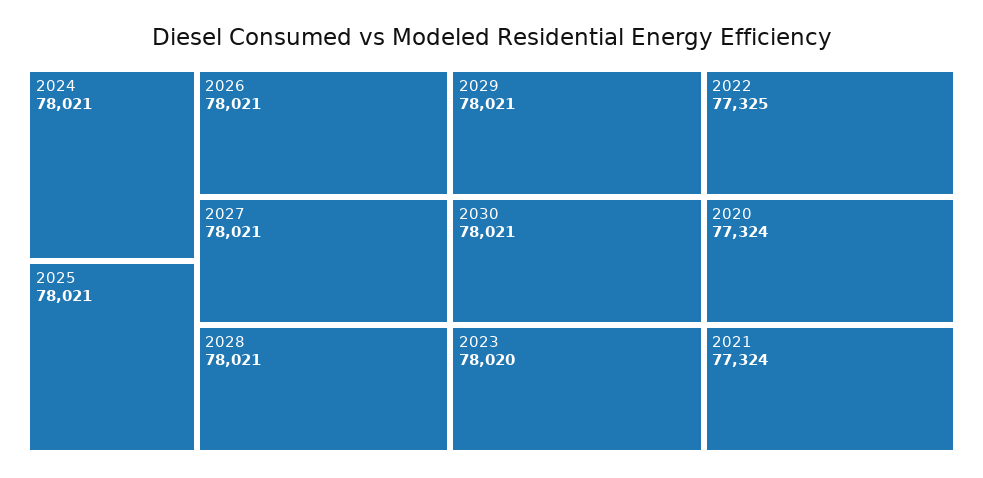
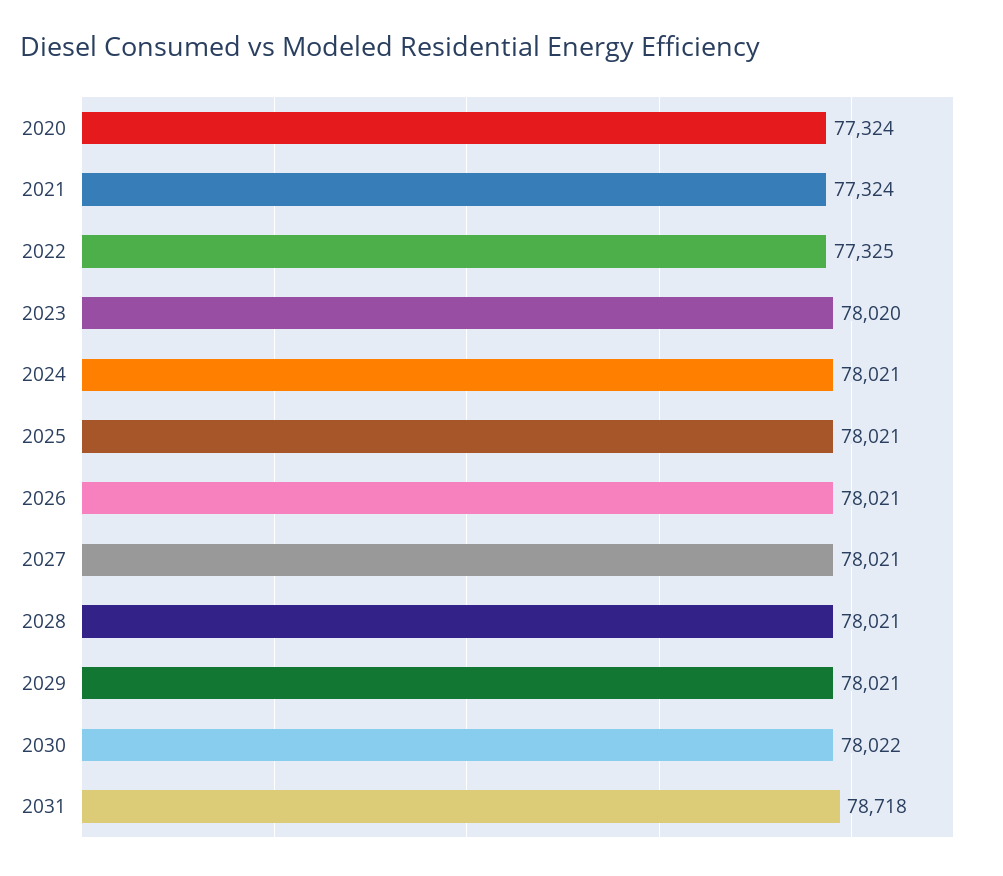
2030: 78021 -> 78022
2031: none -> 78718

